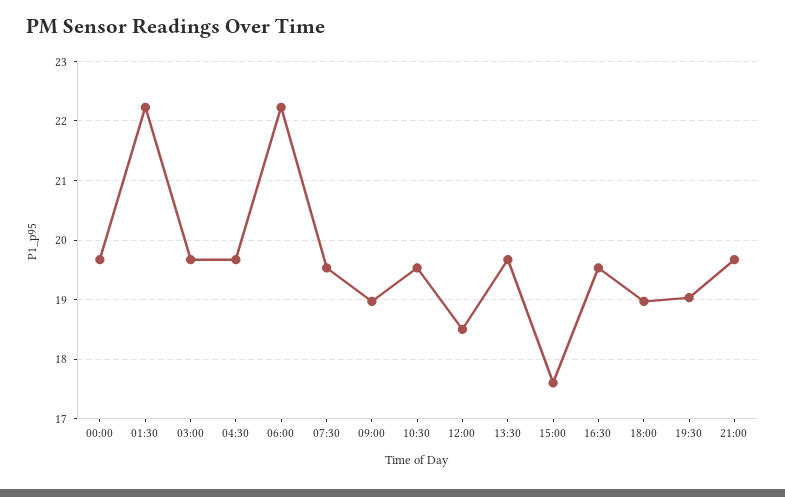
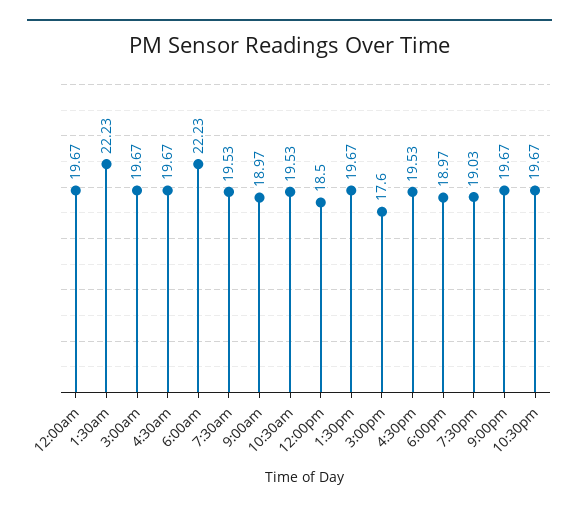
10:30pm: none -> 19.67

